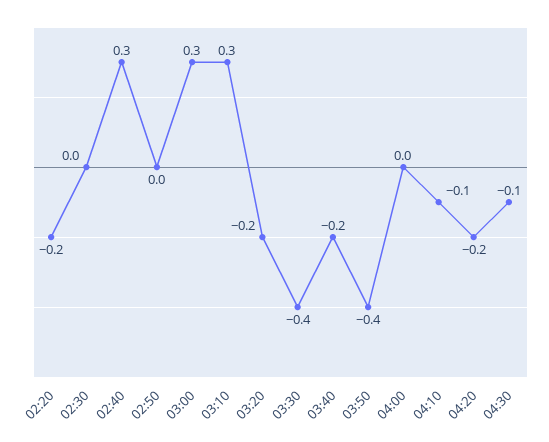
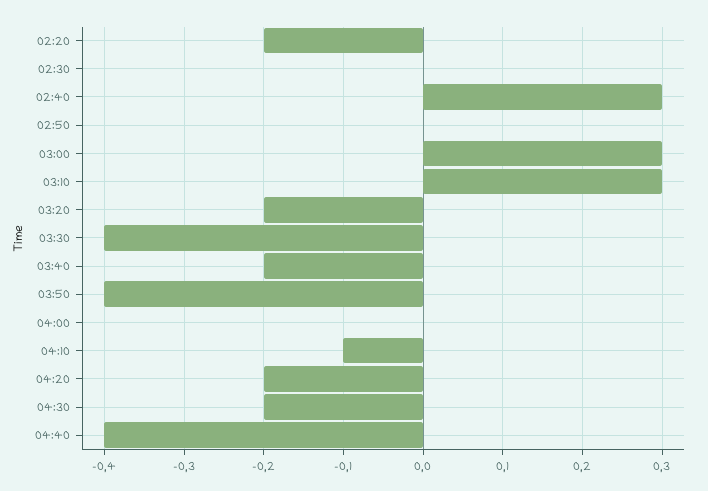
04:30: -0.1 -> -0.2
04:40: none -> -0.4

